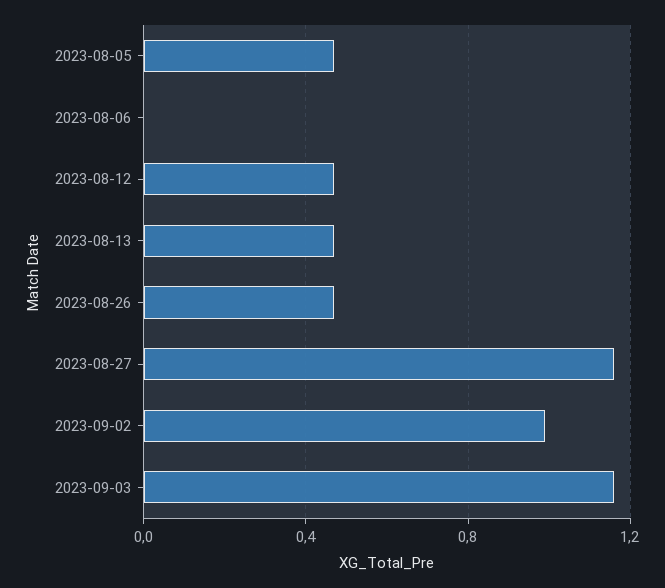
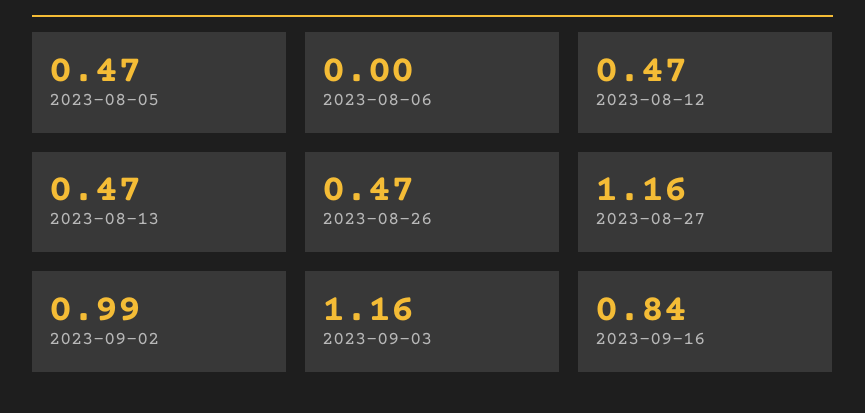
2023-09-16: none -> 0.84

